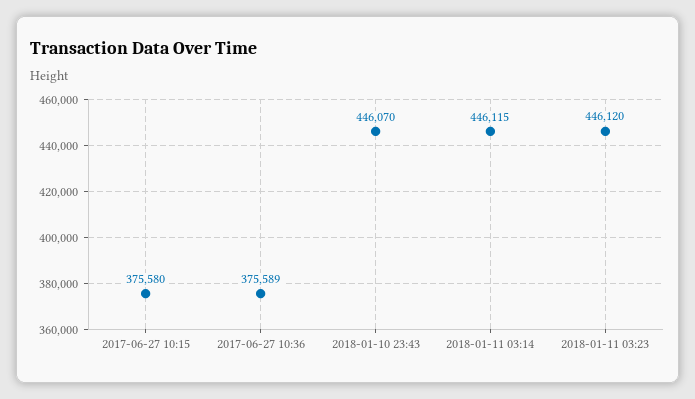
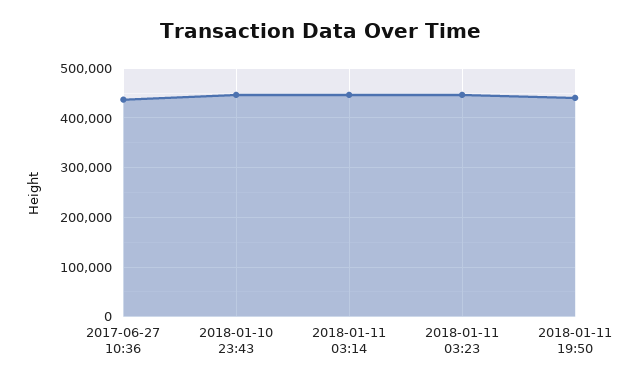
2017-06-27 10:15: 375580 -> none
2017-06-27 10:36: 375589 -> 440000
2018-01-11 19:50: none -> 440000

